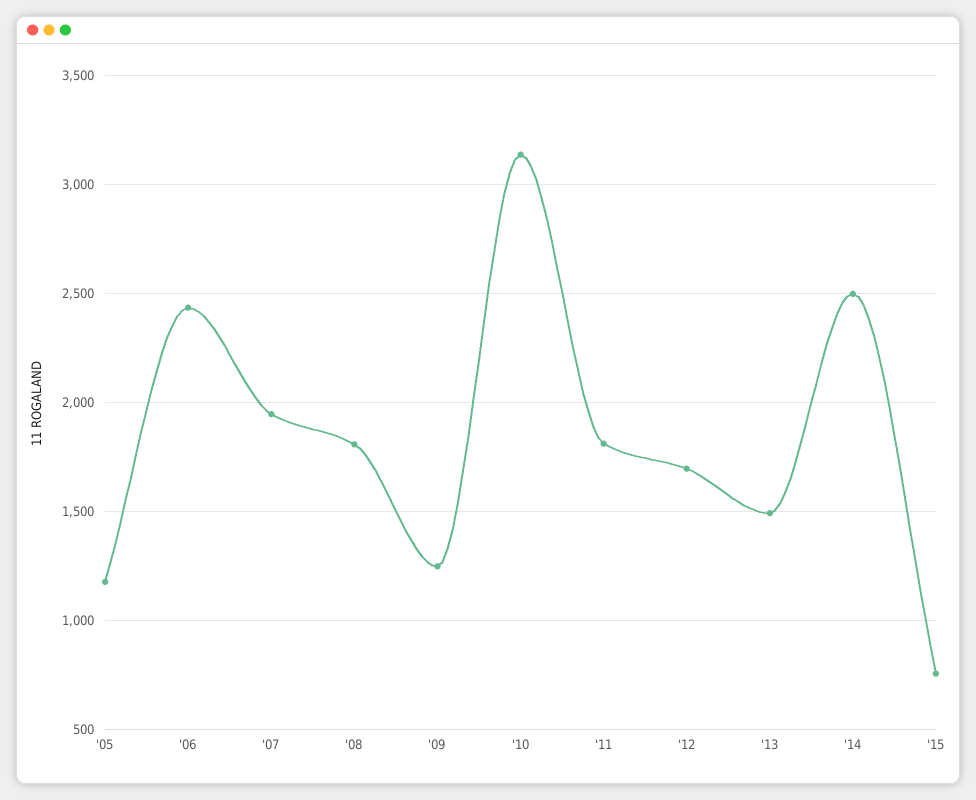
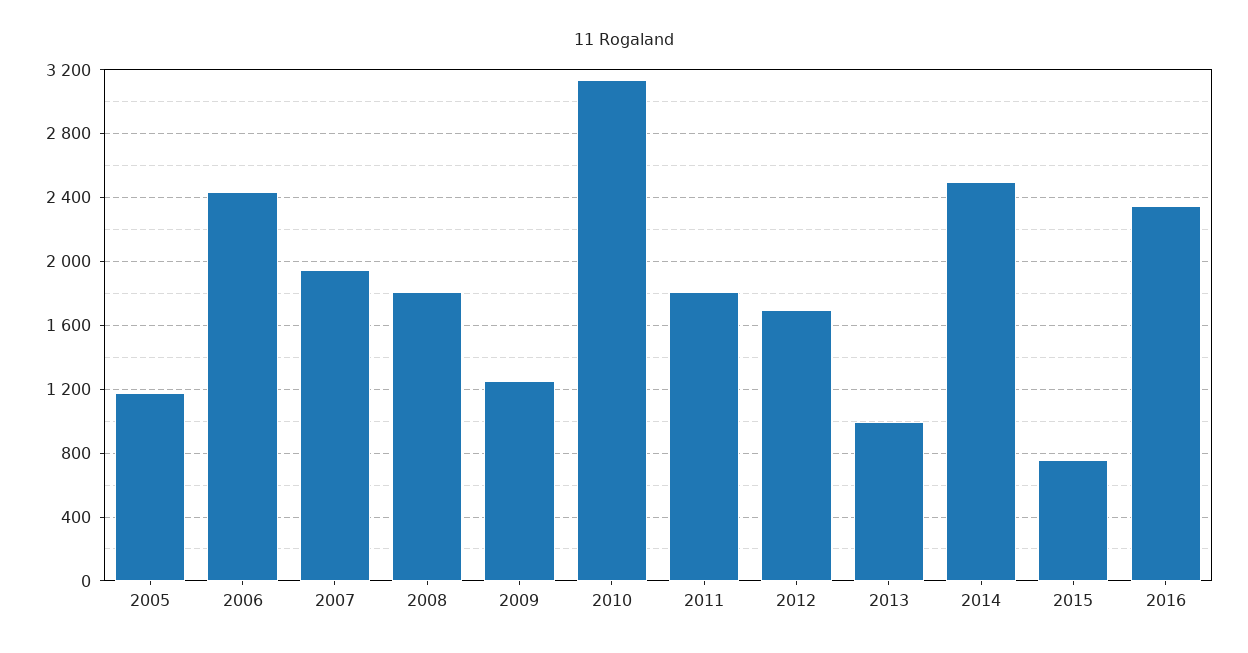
'13: 1500 -> 1000
2016: none -> 2350

